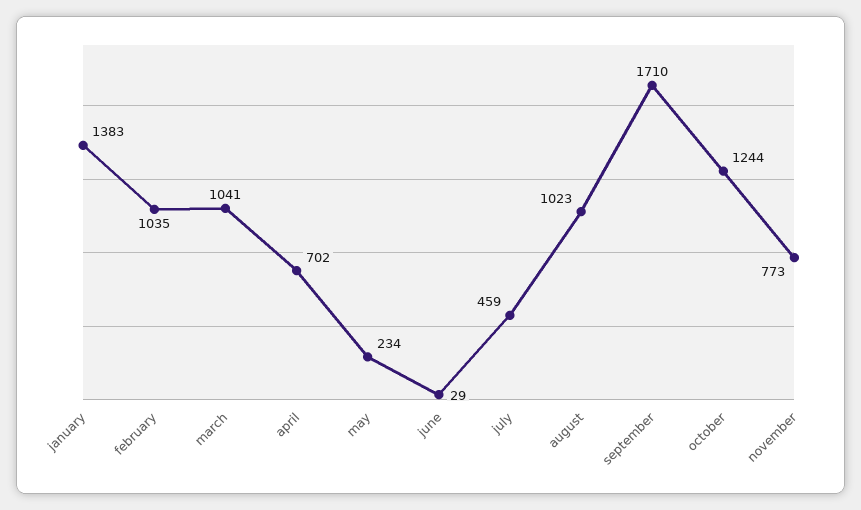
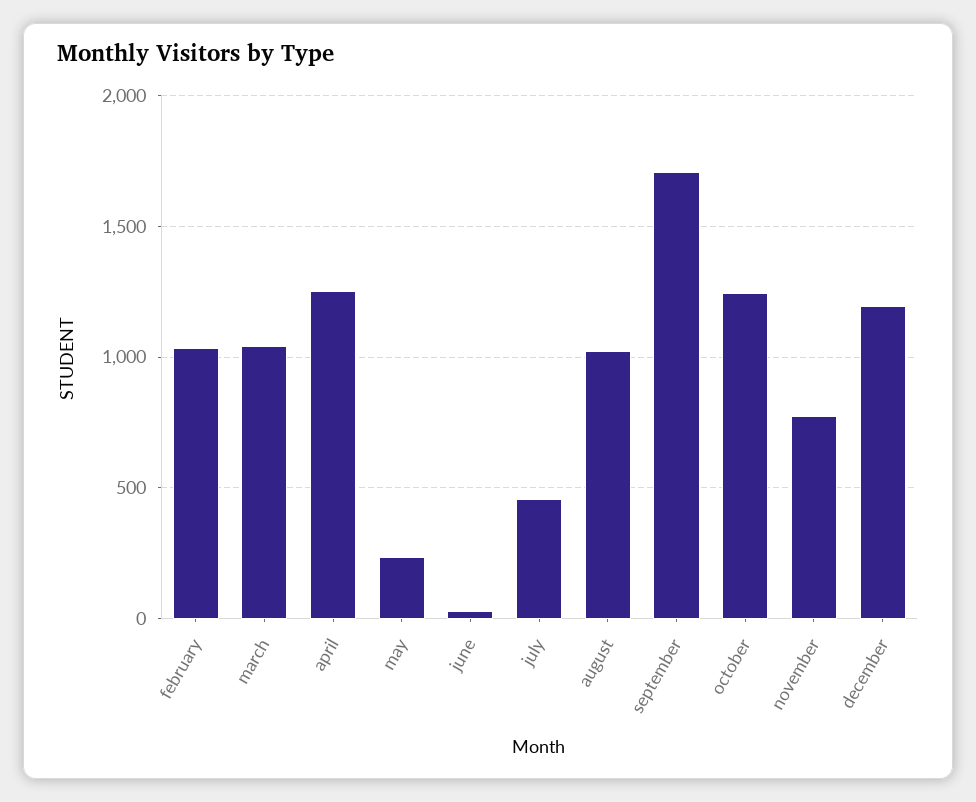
january: 1383 -> none
april: 702 -> 1250
december: none -> 1200

